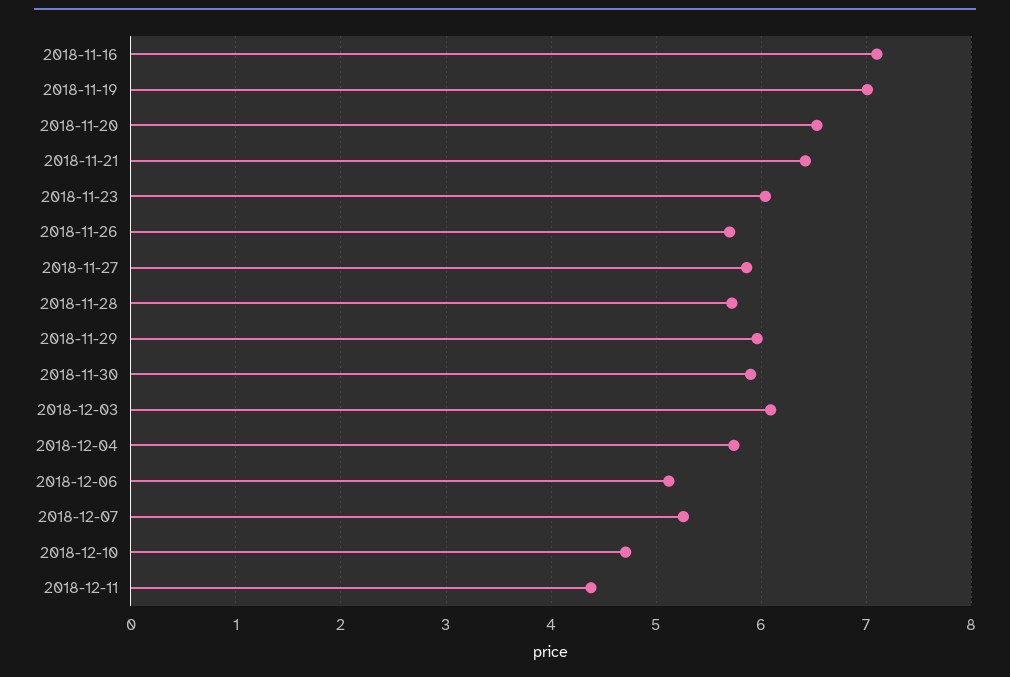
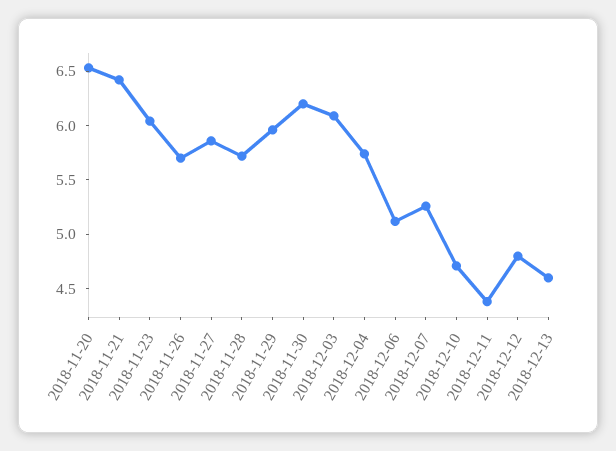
2018-11-16: 7.1 -> none
2018-11-19: 7 -> none
2018-11-30: 5.9 -> 6.2
2018-12-12: none -> 4.8
2018-12-13: none -> 4.6

